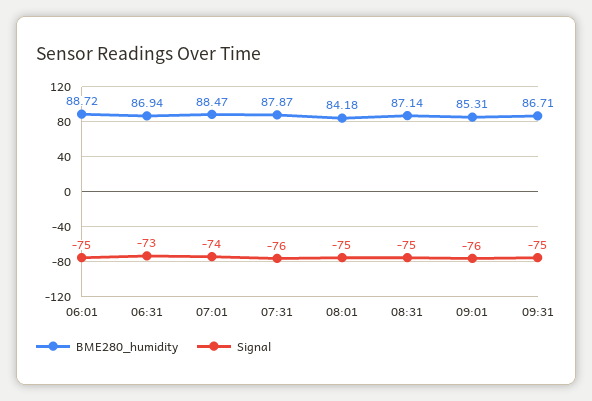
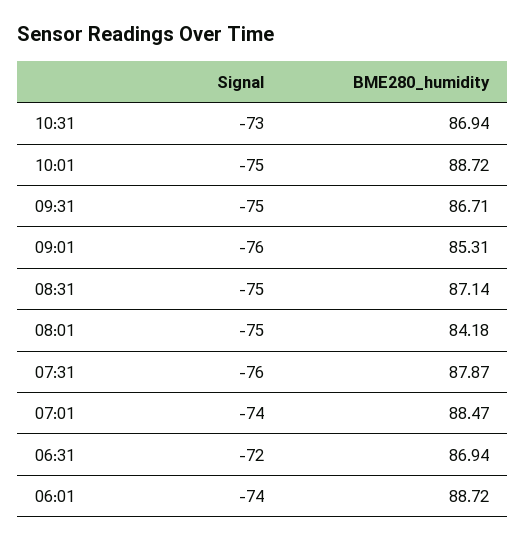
Signal, 06:01: -75 -> -74
Signal, 06:31: -73 -> -72
Signal, 10:31: none -> -73
BME280_humidity, 10:31: none -> 86.94
Signal, 10:01: none -> -75
BME280_humidity, 10:01: none -> 88.72

